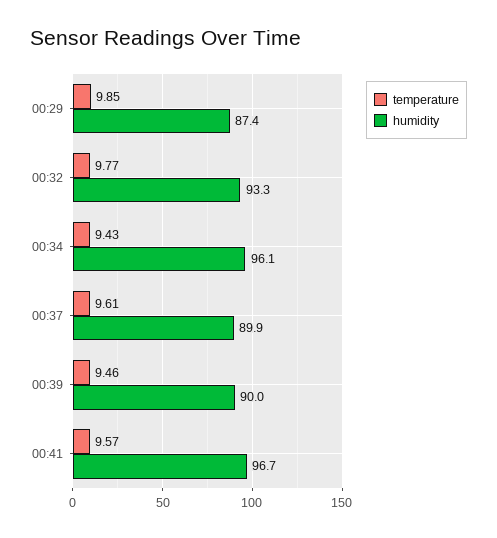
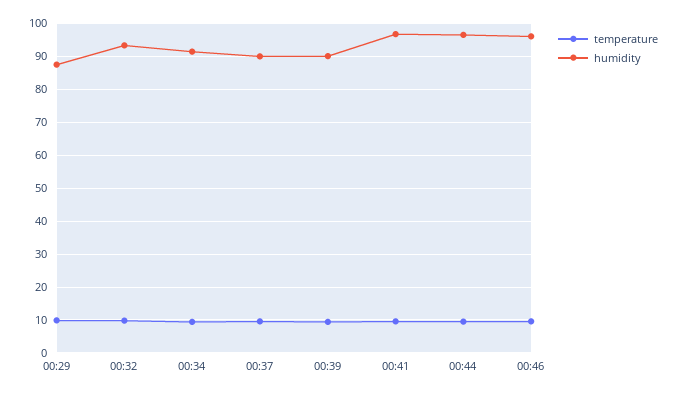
humidity, 00:34: 96.1 -> 92
temperature, 00:44: none -> 10
humidity, 00:44: none -> 96
temperature, 00:46: none -> 10
humidity, 00:46: none -> 96

